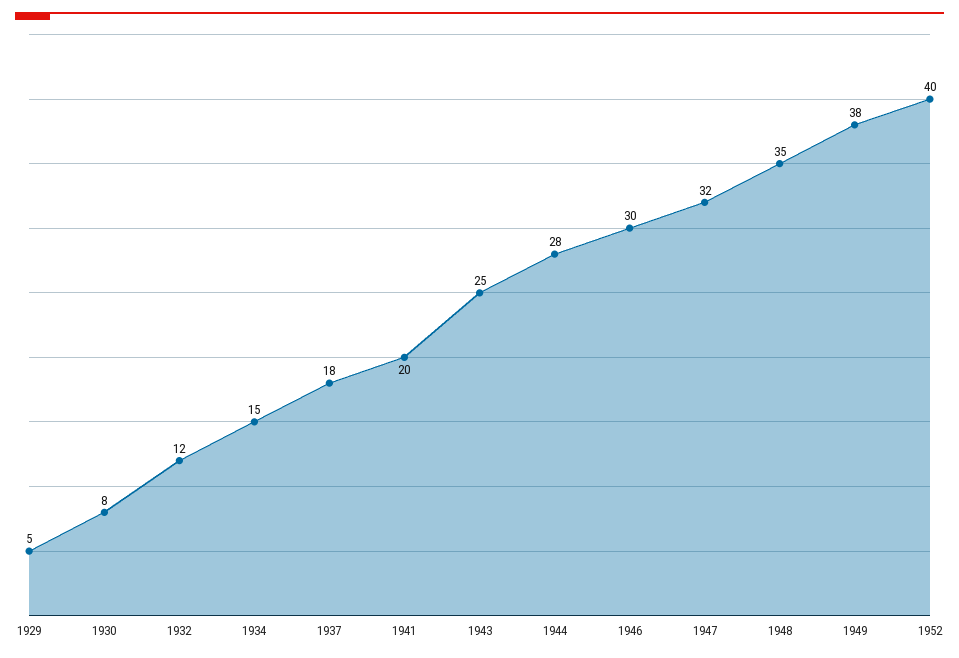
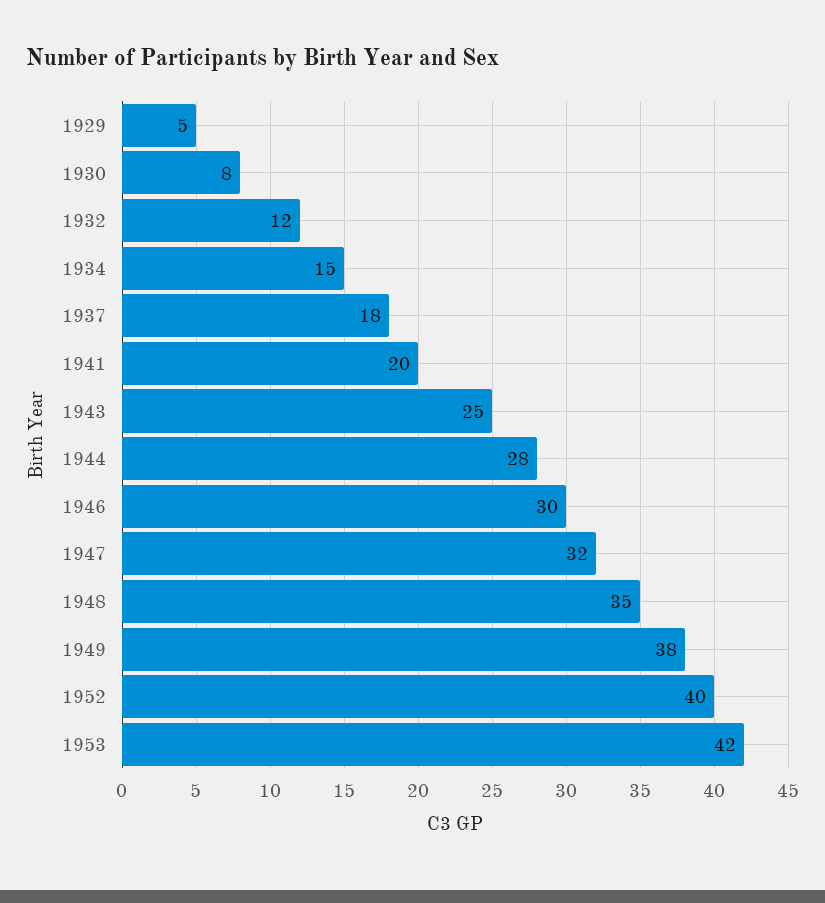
1953: none -> 42

